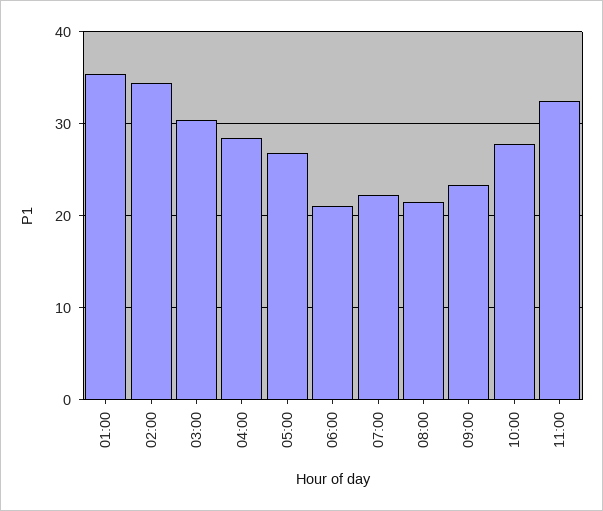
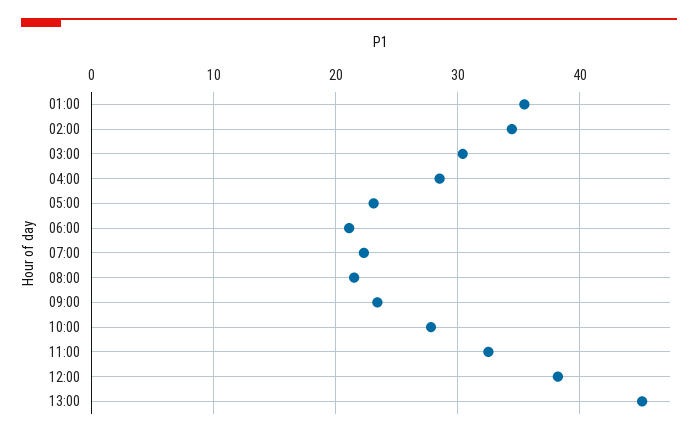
05:00: 27 -> 23
12:00: none -> 38
13:00: none -> 45

